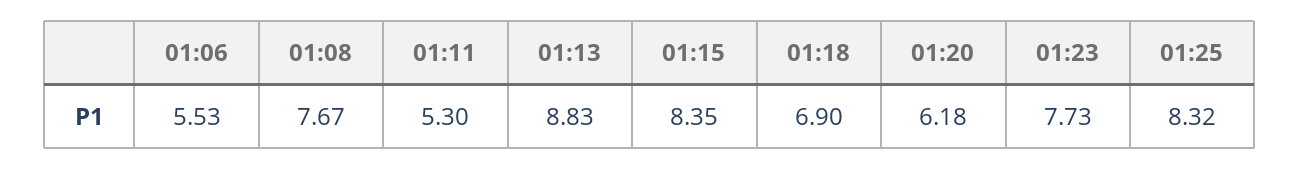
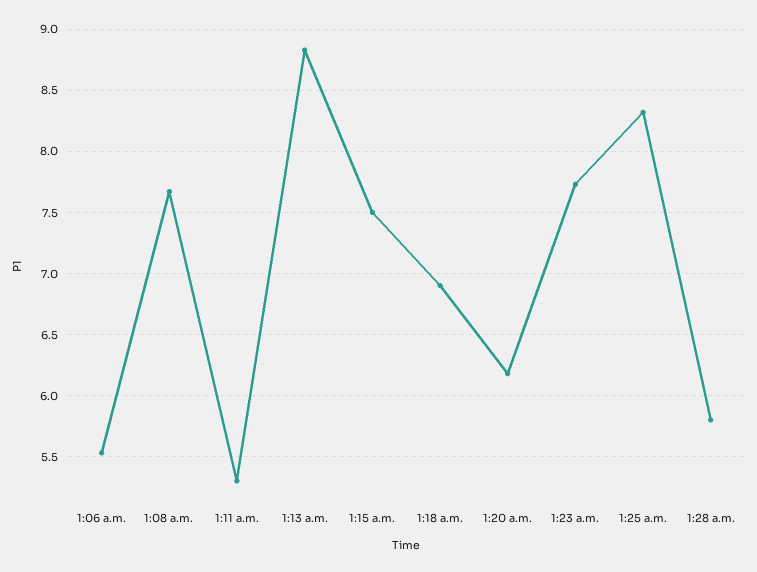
01:15: 8.35 -> 7.5
1:28 a.m.: none -> 5.8

